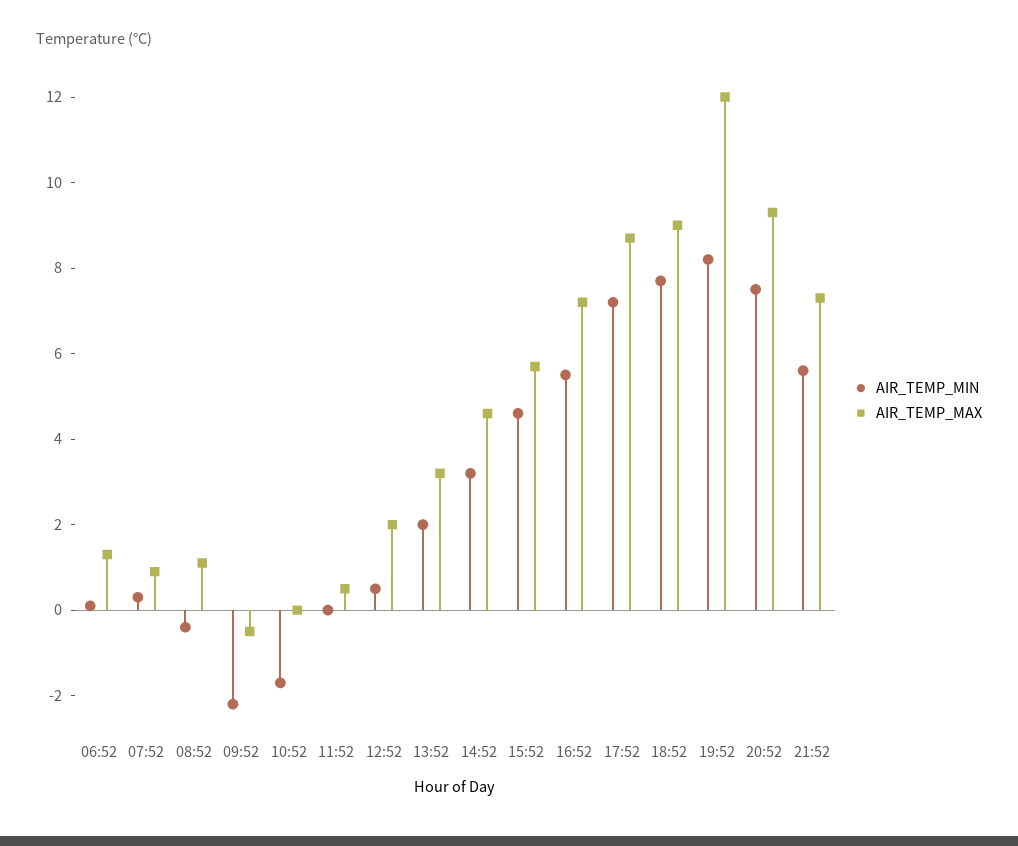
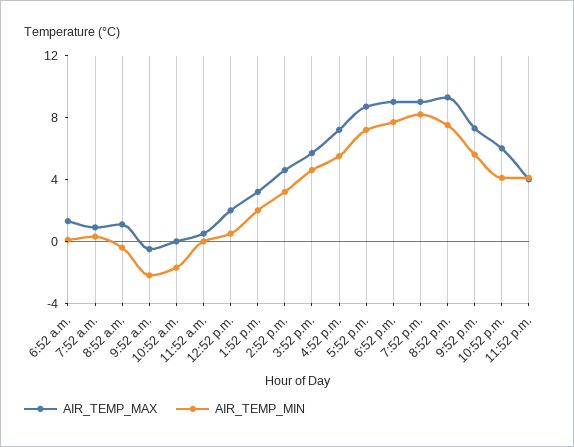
AIR_TEMP_MAX, 19:52: 12 -> 9
AIR_TEMP_MAX, 10:52 p.m.: none -> 6
AIR_TEMP_MIN, 10:52 p.m.: none -> 4
AIR_TEMP_MAX, 11:52 p.m.: none -> 4
AIR_TEMP_MIN, 11:52 p.m.: none -> 4

